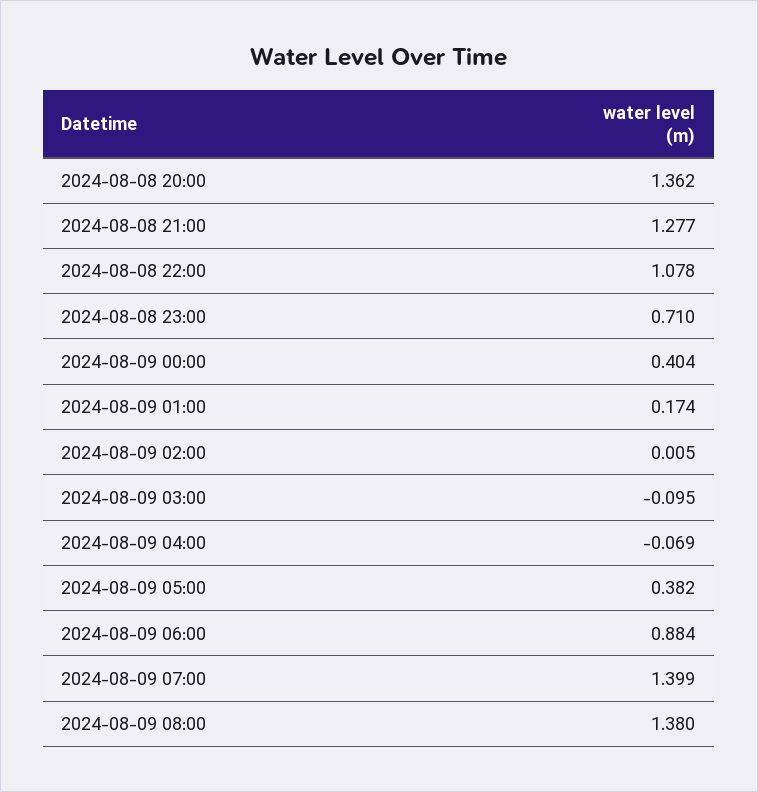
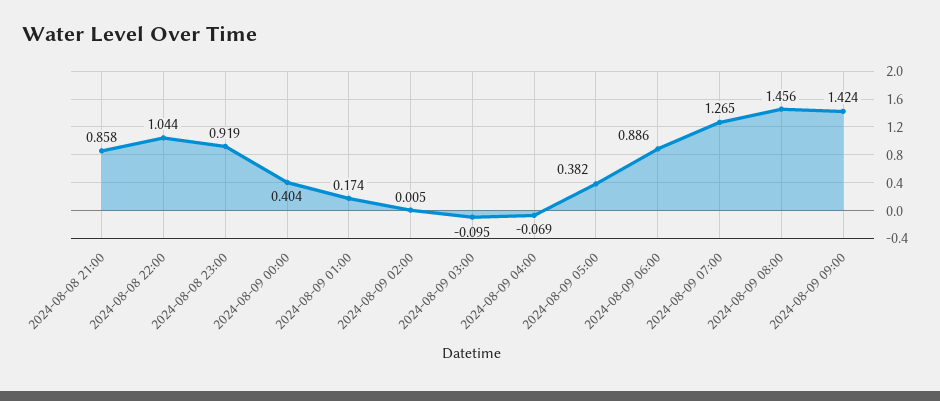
2024-08-08 20:00: 1.362 -> none
2024-08-08 21:00: 1.277 -> 0.858
2024-08-08 22:00: 1.078 -> 1.044
2024-08-08 23:00: 0.71 -> 0.919
2024-08-09 06:00: 0.884 -> 0.886
2024-08-09 07:00: 1.399 -> 1.265
2024-08-09 08:00: 1.38 -> 1.456
2024-08-09 09:00: none -> 1.424

